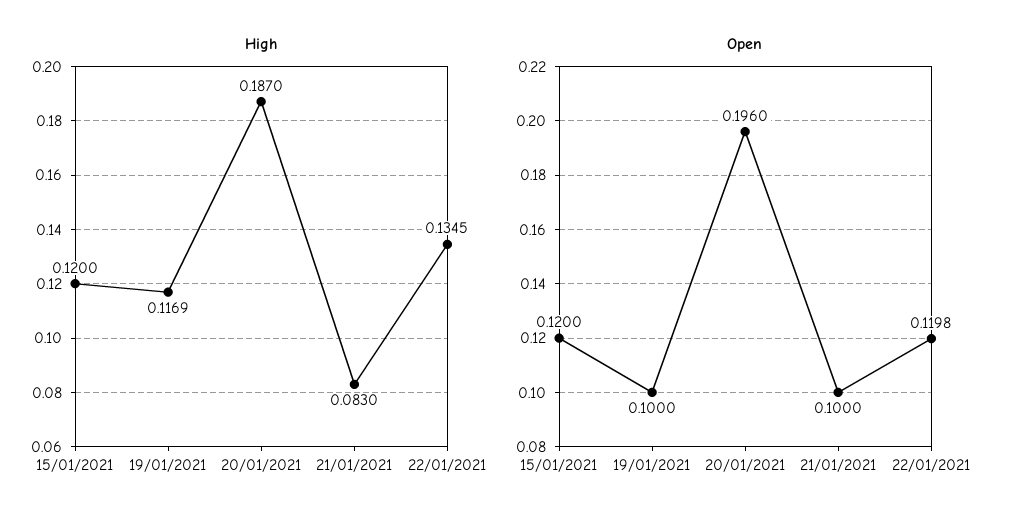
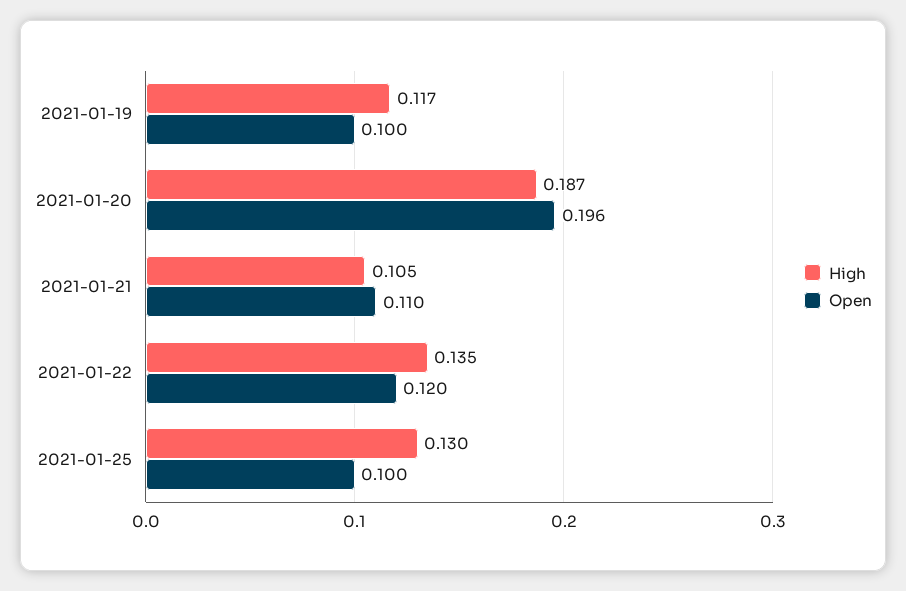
High, 15/01/2021: 0.12 -> none
High, 21/01/2021: 0.083 -> 0.105
Open, 15/01/2021: 0.12 -> none
Open, 21/01/2021: 0.1 -> 0.11
High, 2021-01-25: none -> 0.13
Open, 2021-01-25: none -> 0.1

